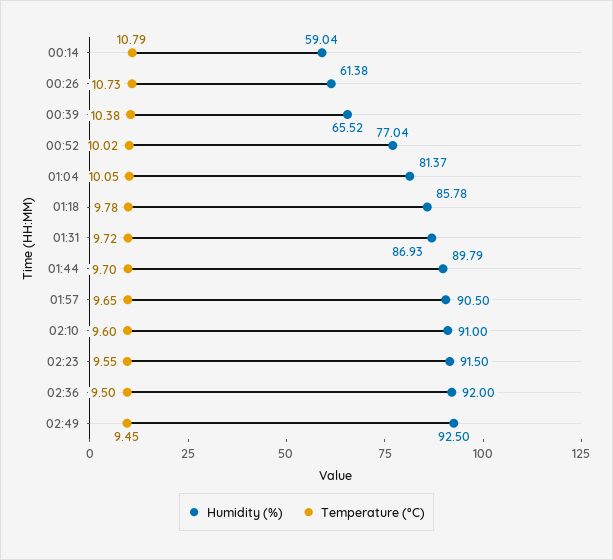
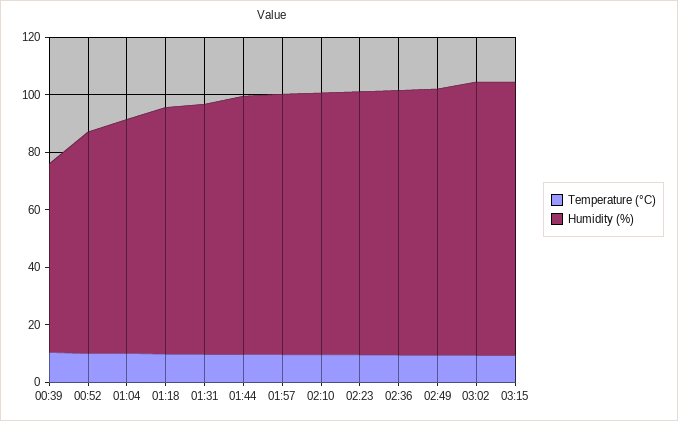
Humidity (%), 00:14: 59.04 -> none
Temperature (°C), 00:14: 10.79 -> none
Humidity (%), 00:26: 61.38 -> none
Temperature (°C), 00:26: 10.73 -> none
Temperature (°C), 03:02: none -> 10
Humidity (%), 03:02: none -> 95
Temperature (°C), 03:15: none -> 10
Humidity (%), 03:15: none -> 95

